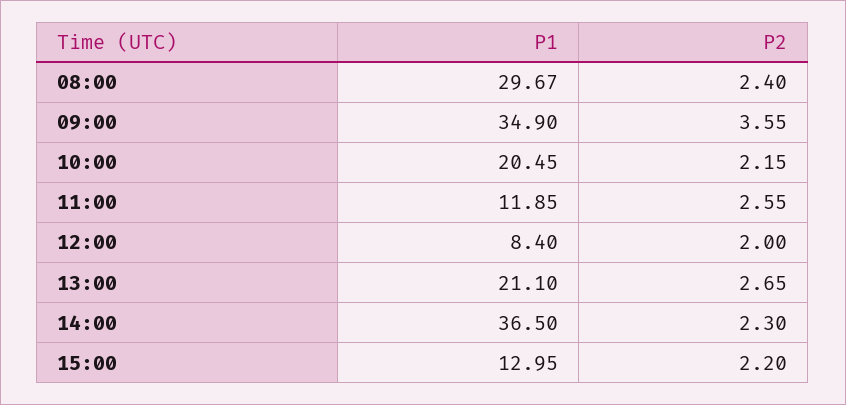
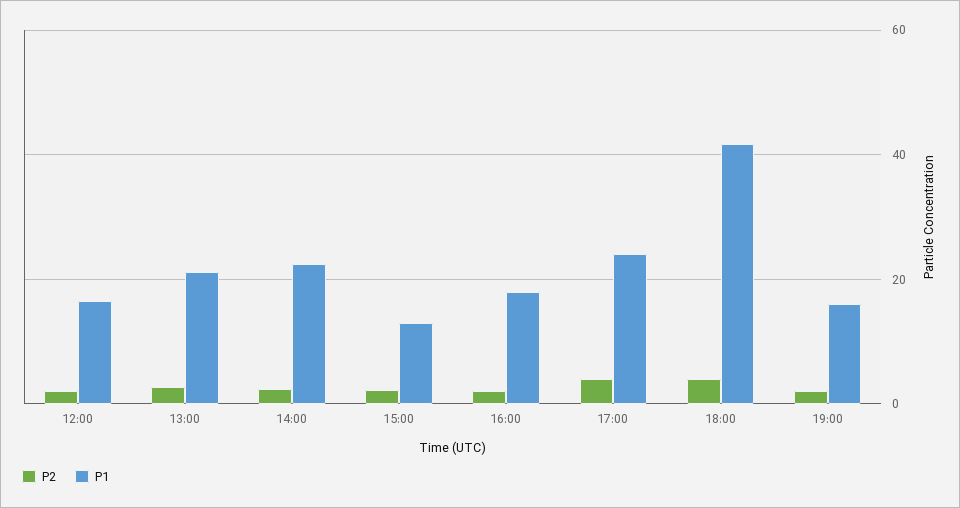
P1, 08:00: 29.67 -> none
P2, 08:00: 2.4 -> none
P1, 09:00: 34.9 -> none
P2, 09:00: 3.55 -> none
P1, 10:00: 20.45 -> none
P2, 10:00: 2.15 -> none
P1, 11:00: 11.85 -> none
P2, 11:00: 2.55 -> none
P1, 12:00: 8.4 -> 16
P1, 14:00: 36.5 -> 22
P2, 16:00: none -> 2
P1, 16:00: none -> 18
P2, 17:00: none -> 4
P1, 17:00: none -> 24
P2, 18:00: none -> 4
P1, 18:00: none -> 42
P2, 19:00: none -> 2
P1, 19:00: none -> 16

